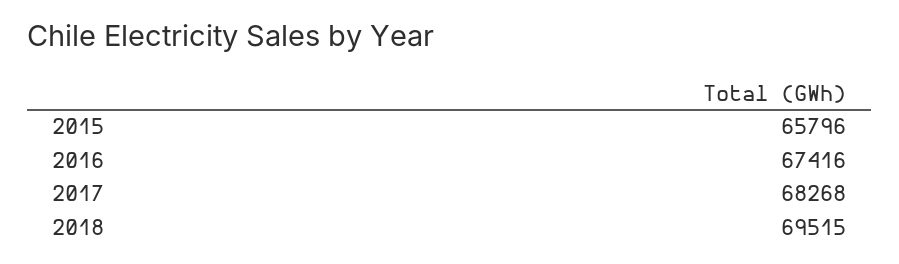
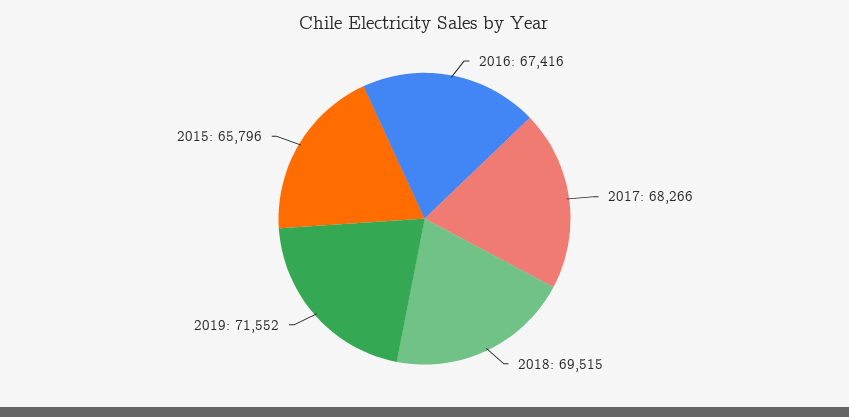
2017: 68268 -> 68266
2019: none -> 71552

